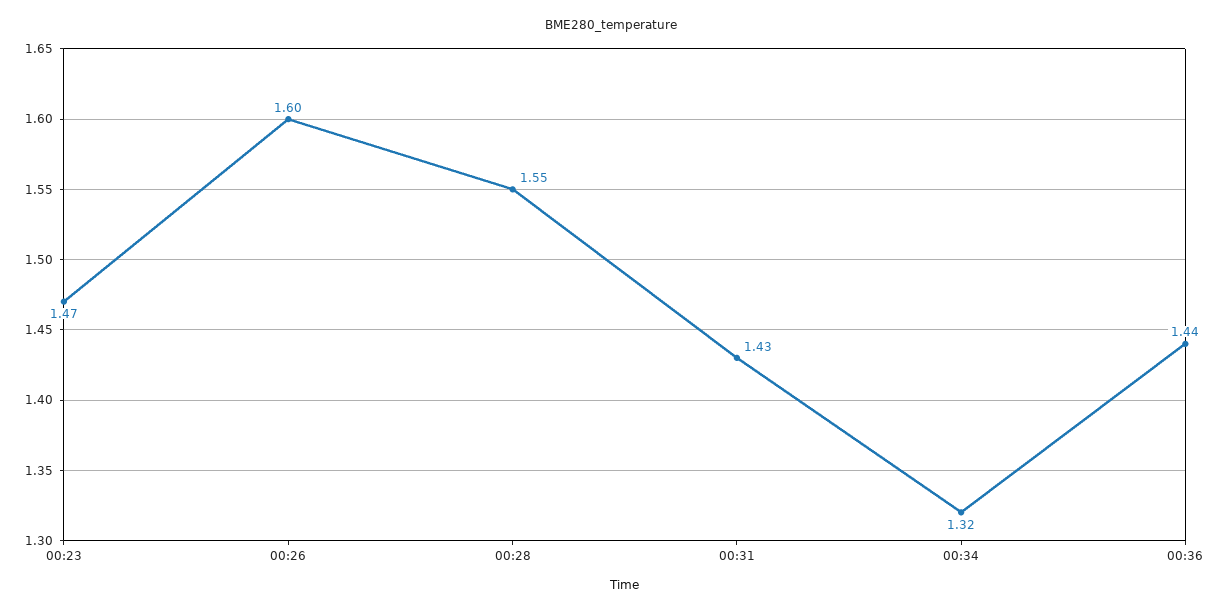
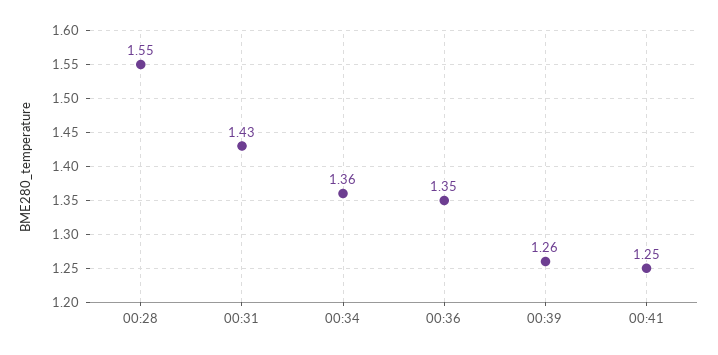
00:23: 1.47 -> none
00:26: 1.6 -> none
00:34: 1.32 -> 1.36
00:36: 1.44 -> 1.35
00:39: none -> 1.26
00:41: none -> 1.25

